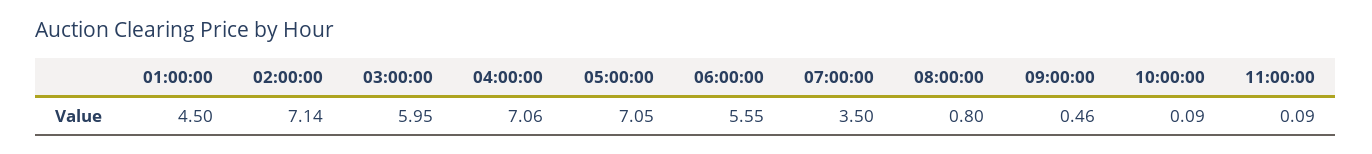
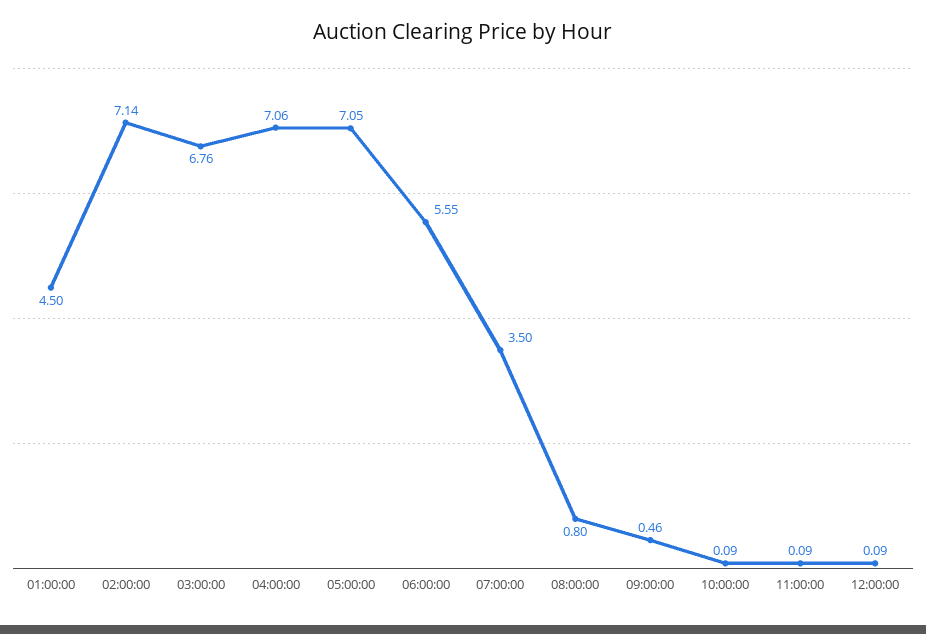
03:00:00: 5.95 -> 6.76
12:00:00: none -> 0.09

